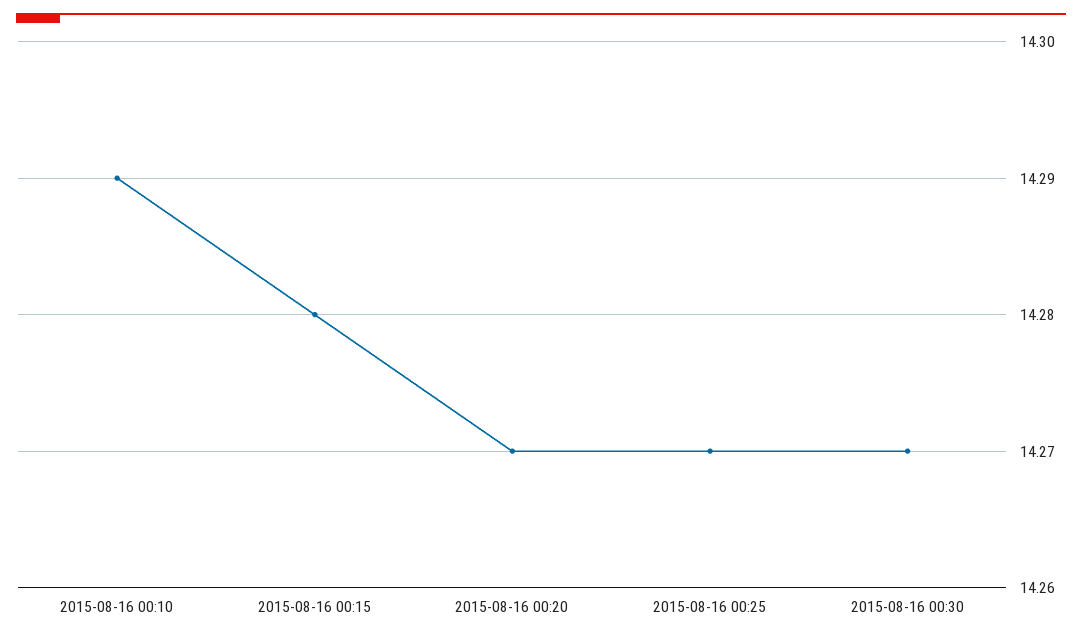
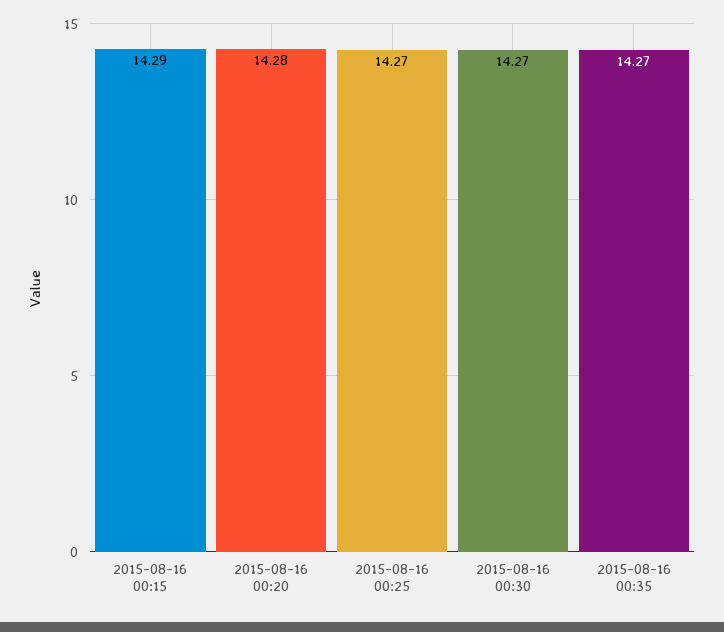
2015-08-16 00:10: 14.29 -> none
2015-08-16 00:15: 14.28 -> 14.29
2015-08-16 00:20: 14.27 -> 14.28
2015-08-16 00:35: none -> 14.27

